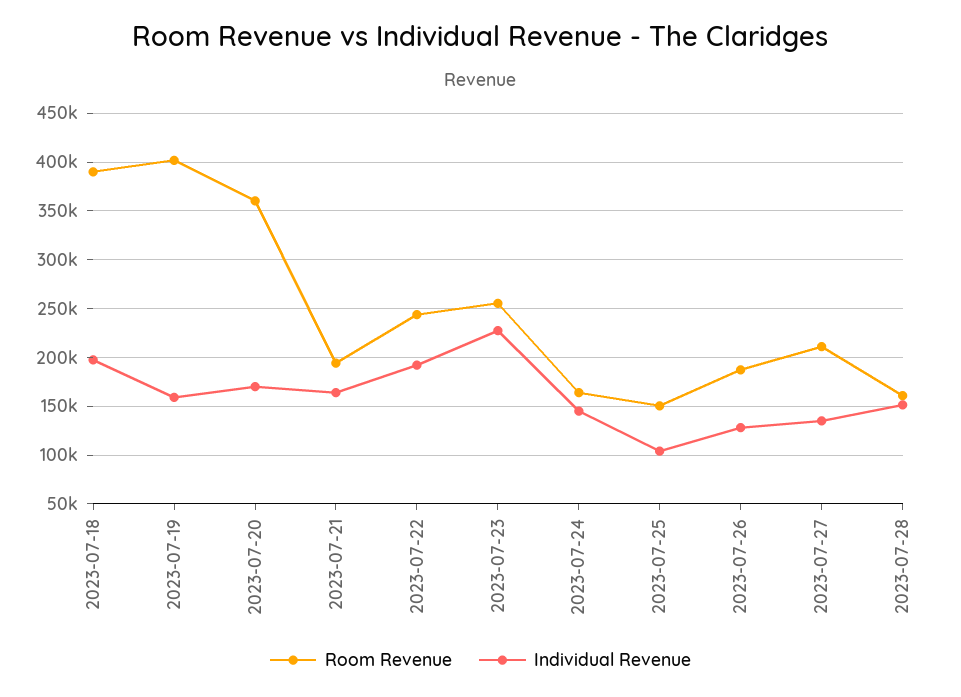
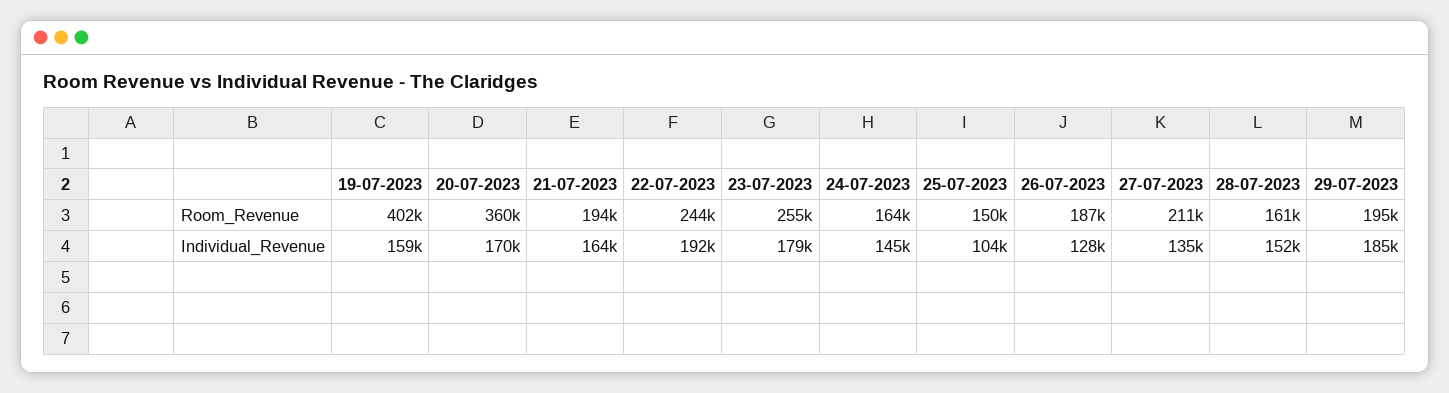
Room Revenue, 2023-07-18: 390000 -> none
Individual Revenue, 2023-07-18: 200000 -> none
Individual Revenue, 2023-07-23: 230000 -> 179000
Room Revenue, 29-07-2023: none -> 195000
Individual Revenue, 29-07-2023: none -> 185000

